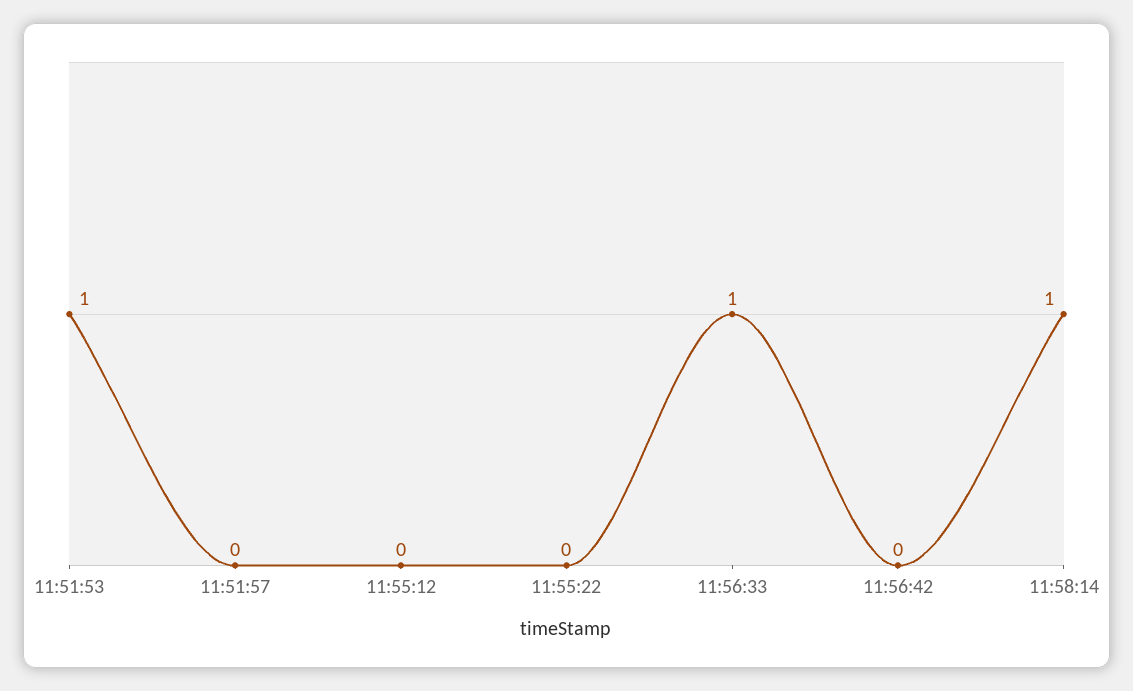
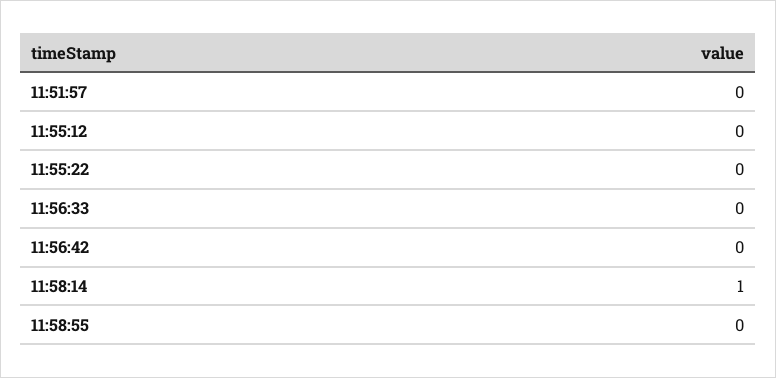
11:51:53: 1 -> none
11:56:33: 1 -> 0
11:58:55: none -> 0

